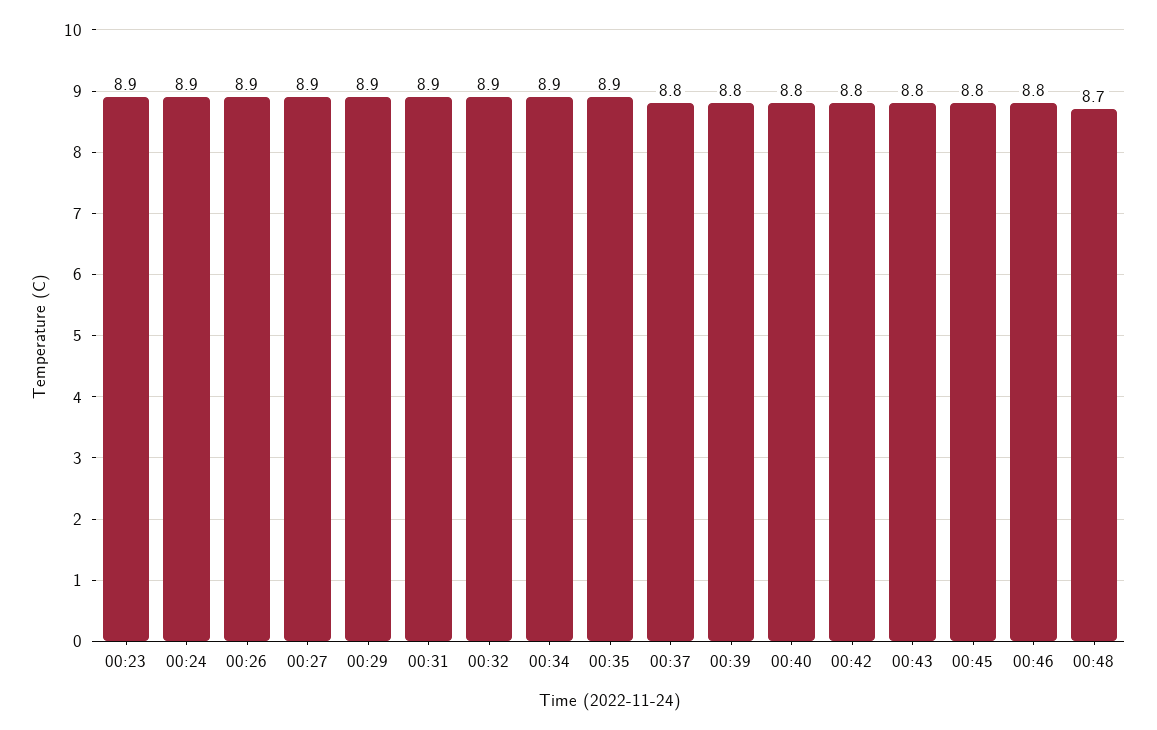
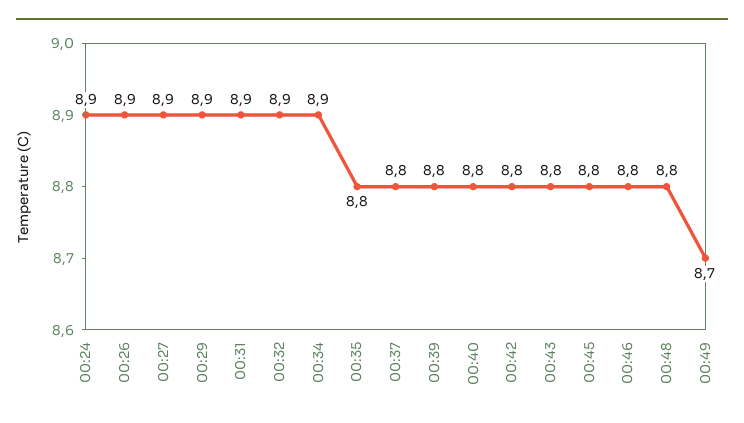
00:23: 8.9 -> none
00:35: 8.9 -> 8.8
00:48: 8.7 -> 8.8
00:49: none -> 8.7

